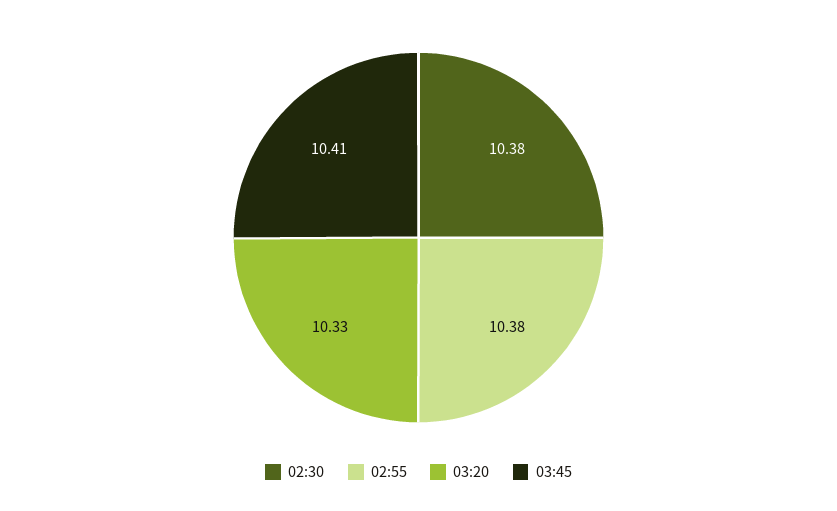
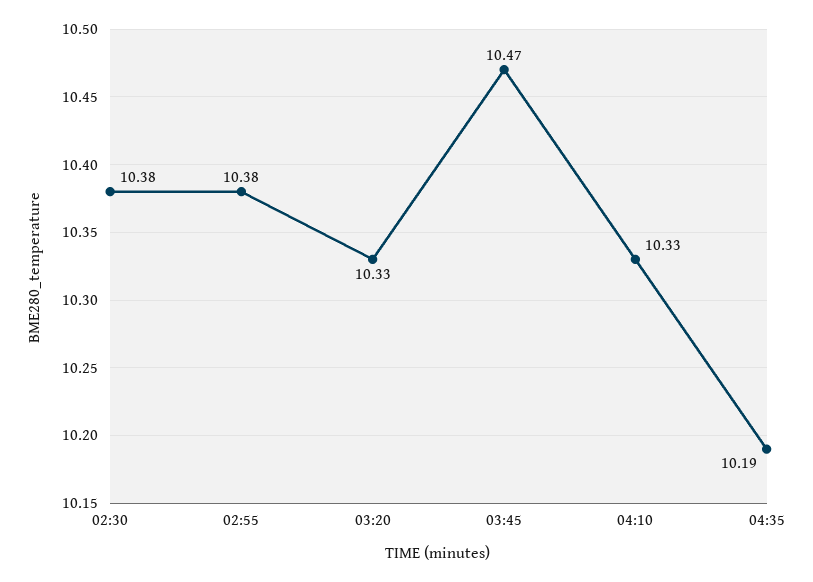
03:45: 10.41 -> 10.47
04:10: none -> 10.33
04:35: none -> 10.19

